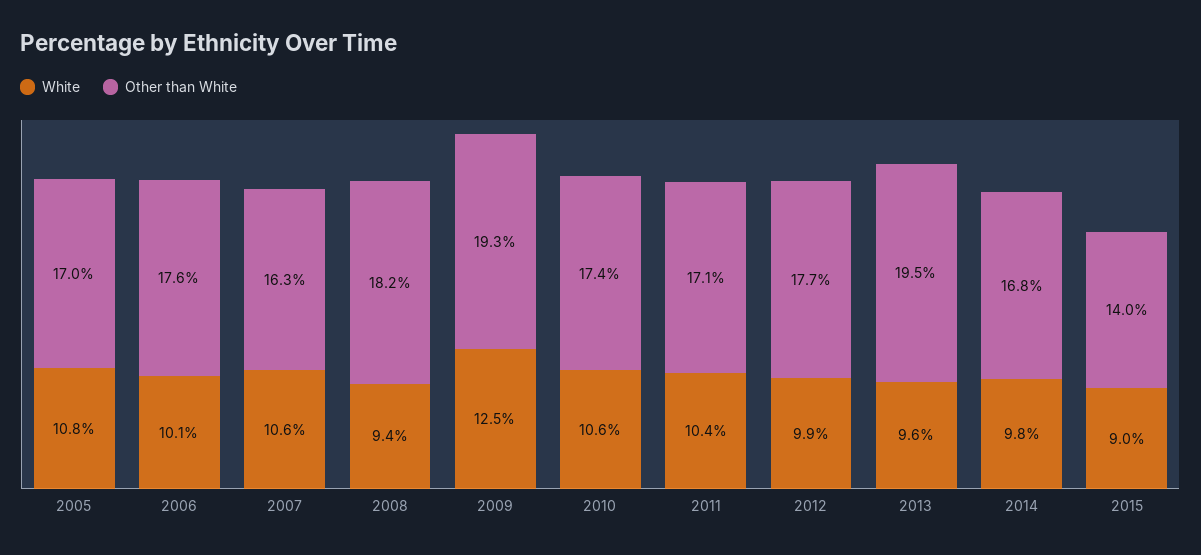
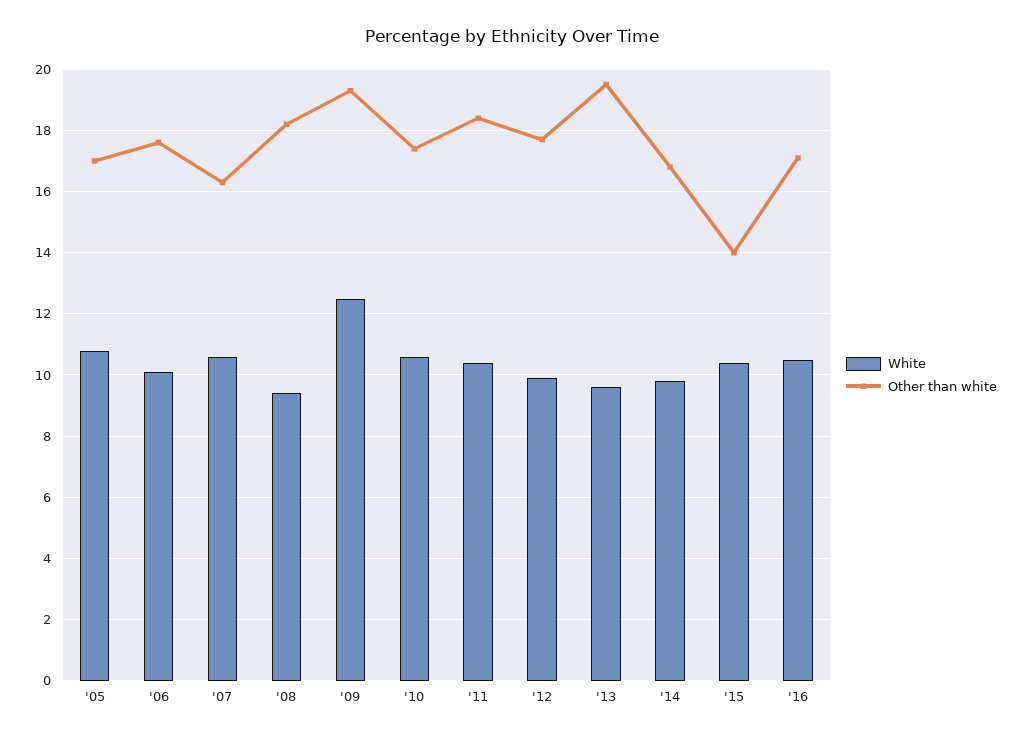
Other than White, 2011: 17.1 -> 18.5
White, 2015: 9 -> 10.5
White, '16: none -> 10.5
Other than White, '16: none -> 17

